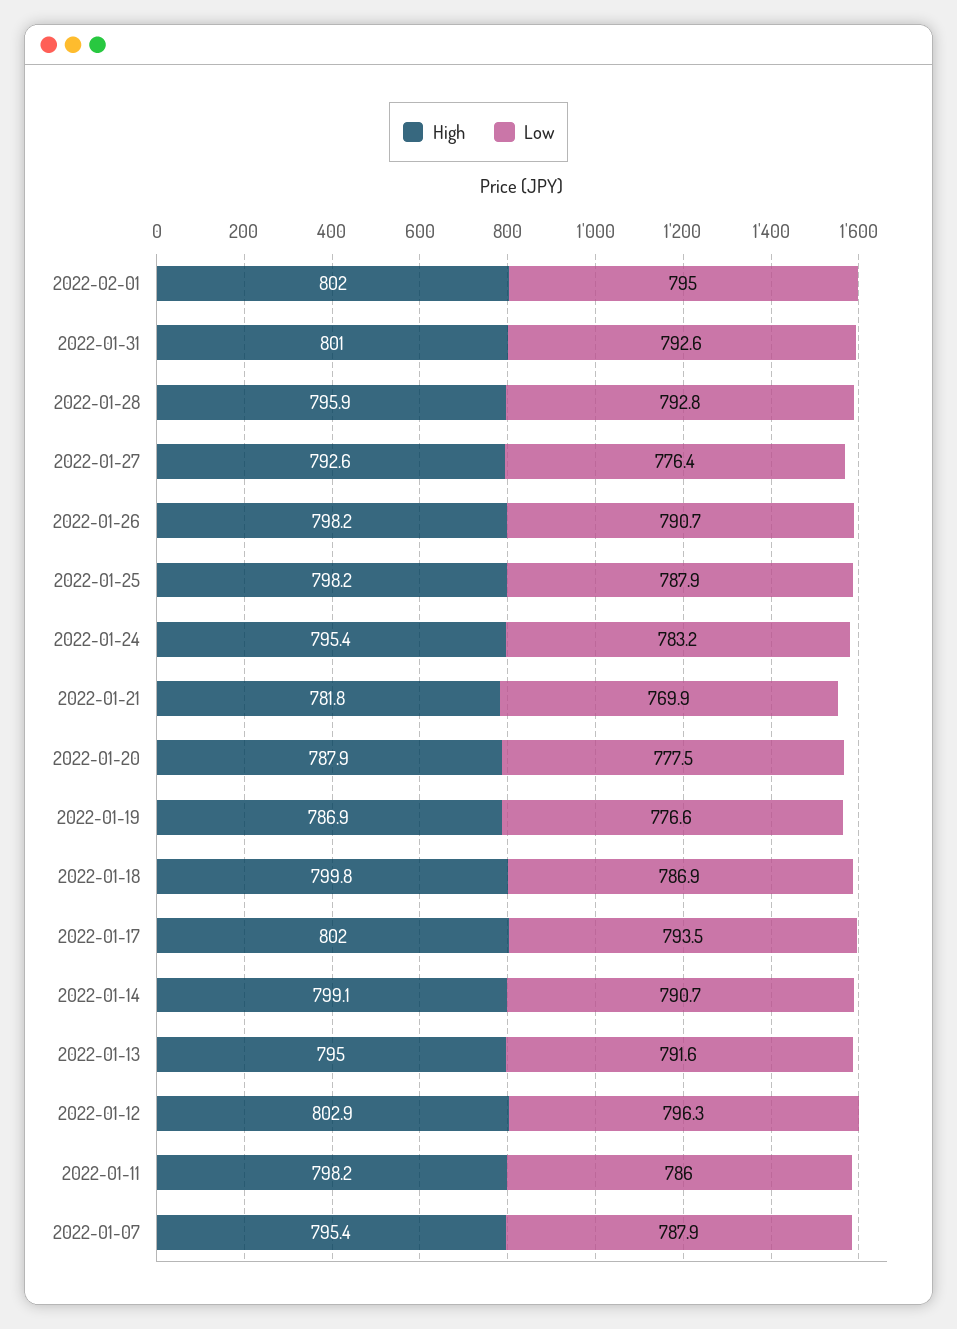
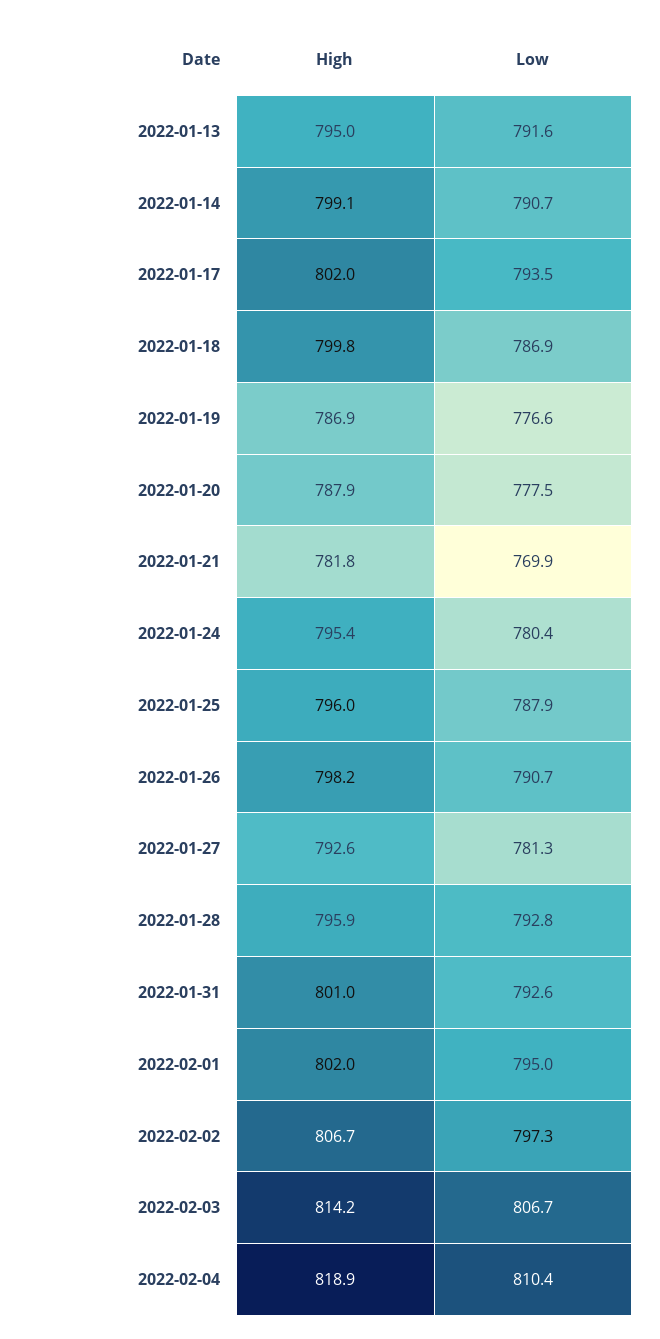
Low, 2022-01-27: 776.4 -> 781.3
High, 2022-01-25: 798.2 -> 796
Low, 2022-01-24: 783.2 -> 780.4
High, 2022-01-12: 802.9 -> none
Low, 2022-01-12: 796.3 -> none
High, 2022-01-11: 798.2 -> none
Low, 2022-01-11: 786 -> none
High, 2022-01-07: 795.4 -> none
Low, 2022-01-07: 787.9 -> none
High, 2022-02-02: none -> 806.7
Low, 2022-02-02: none -> 797.3
High, 2022-02-03: none -> 814.2
Low, 2022-02-03: none -> 806.7
High, 2022-02-04: none -> 818.9
Low, 2022-02-04: none -> 810.4

